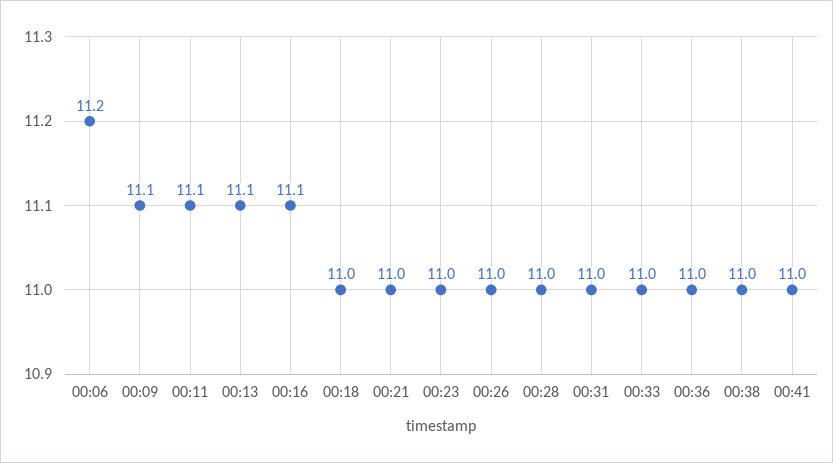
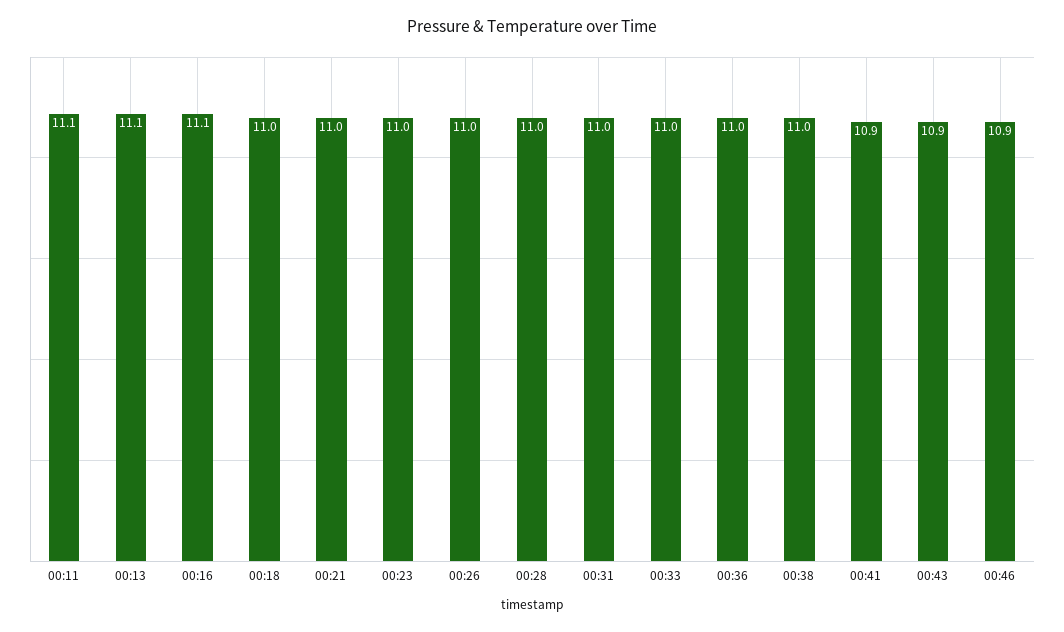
00:06: 11.2 -> none
00:09: 11.1 -> none
00:41: 11 -> 10.9
00:43: none -> 10.9
00:46: none -> 10.9

